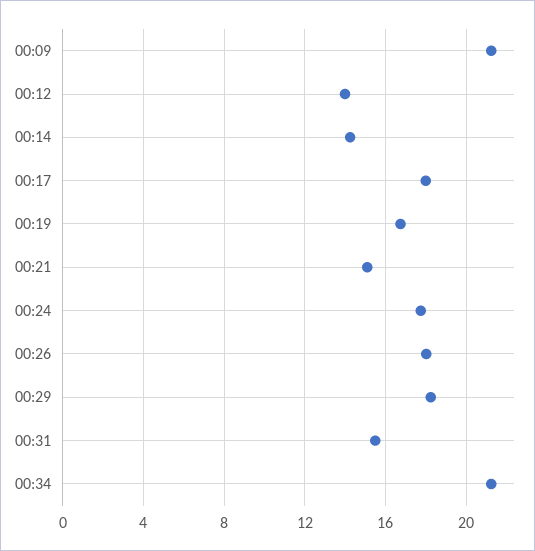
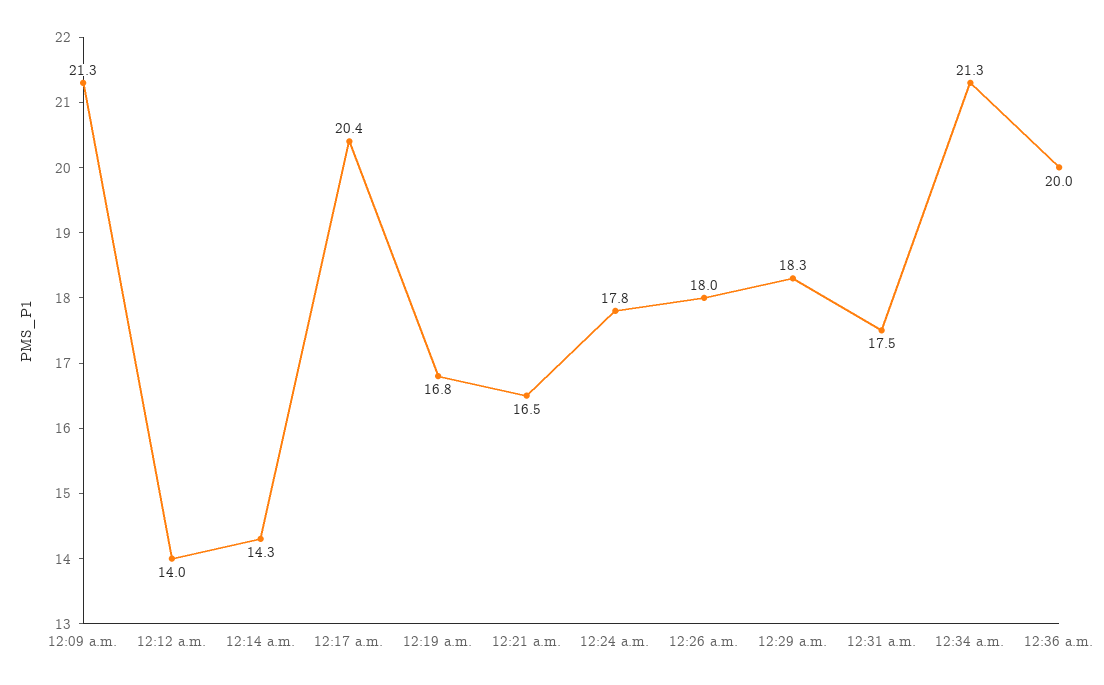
00:17: 18 -> 20.4
00:21: 15 -> 16.5
00:31: 15.5 -> 17.5
12:36 a.m.: none -> 20

